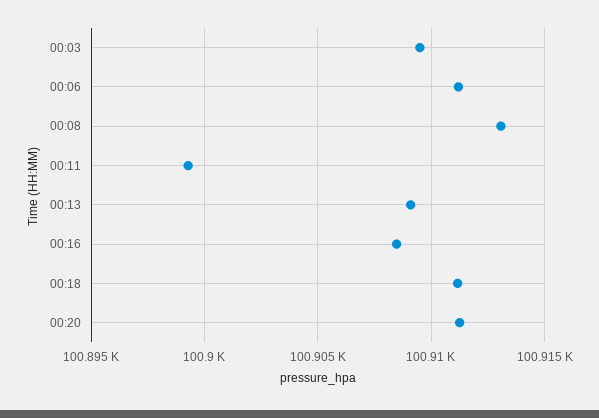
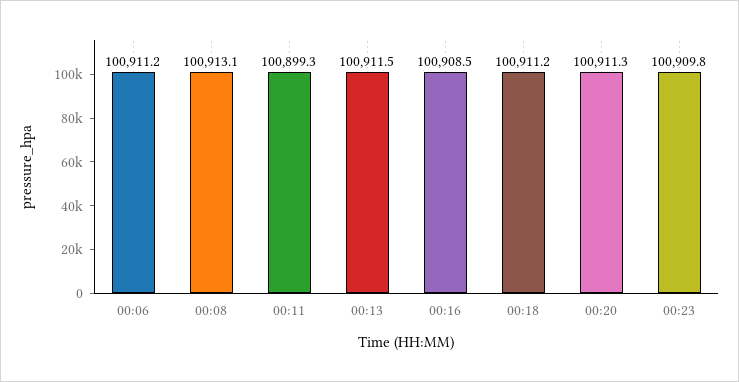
00:03: 100909.5 -> none
00:13: 100909 -> 100911.5
00:23: none -> 100909.8

